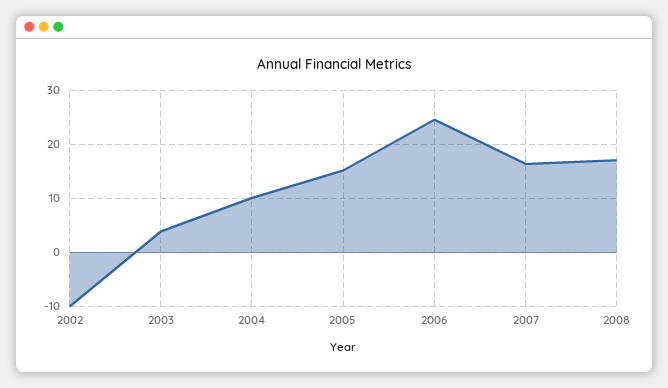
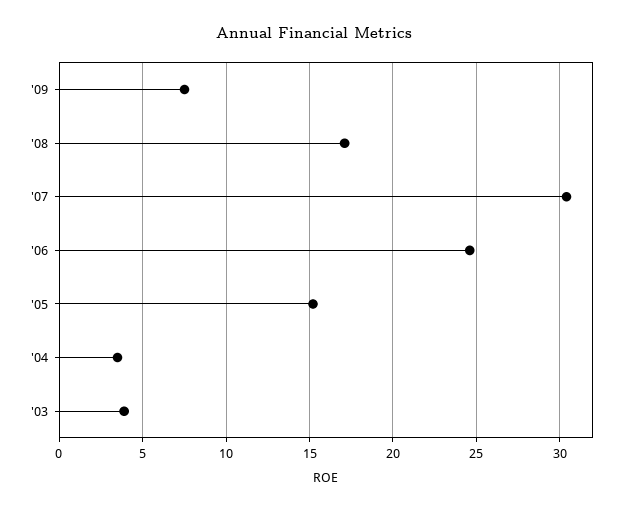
2002: -10 -> none
2004: 10 -> 3.5
2007: 16 -> 30.5
'09: none -> 7.5

